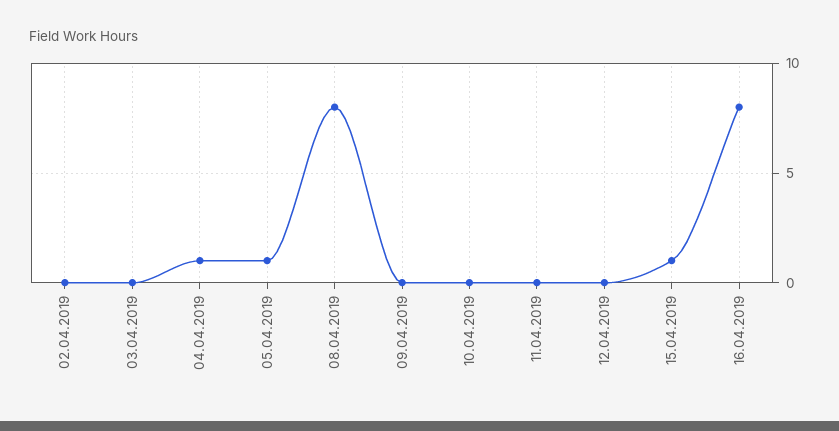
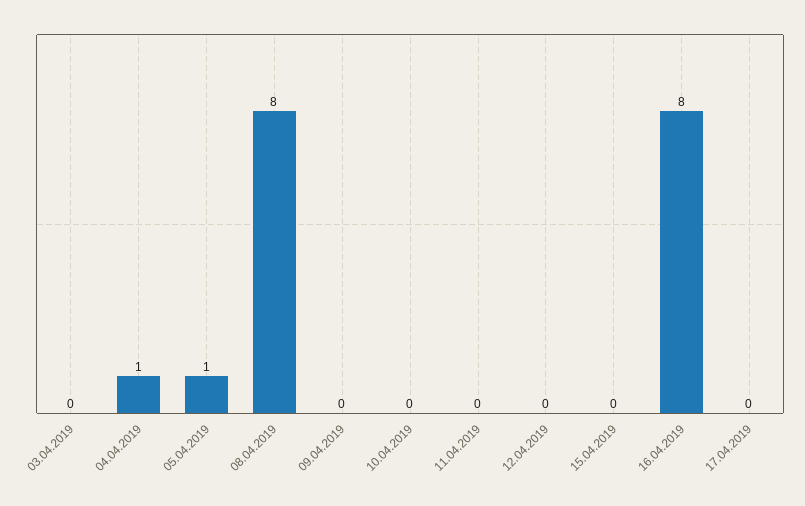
02.04.2019: 0 -> none
15.04.2019: 1 -> 0
17.04.2019: none -> 0

